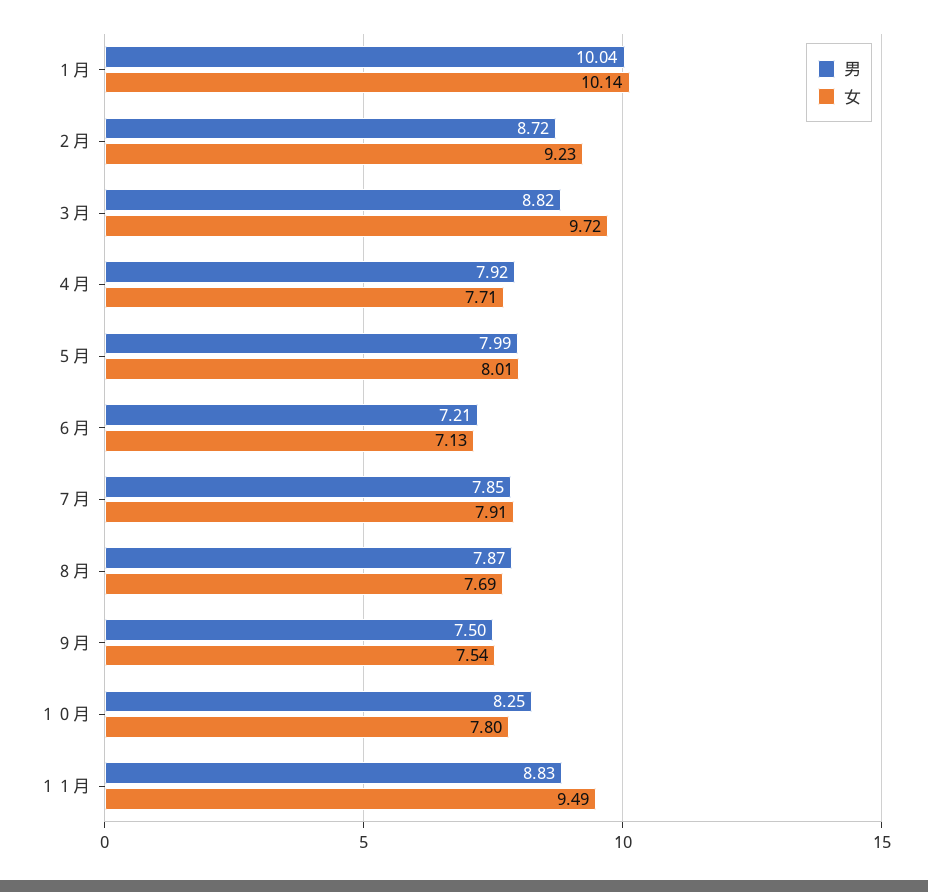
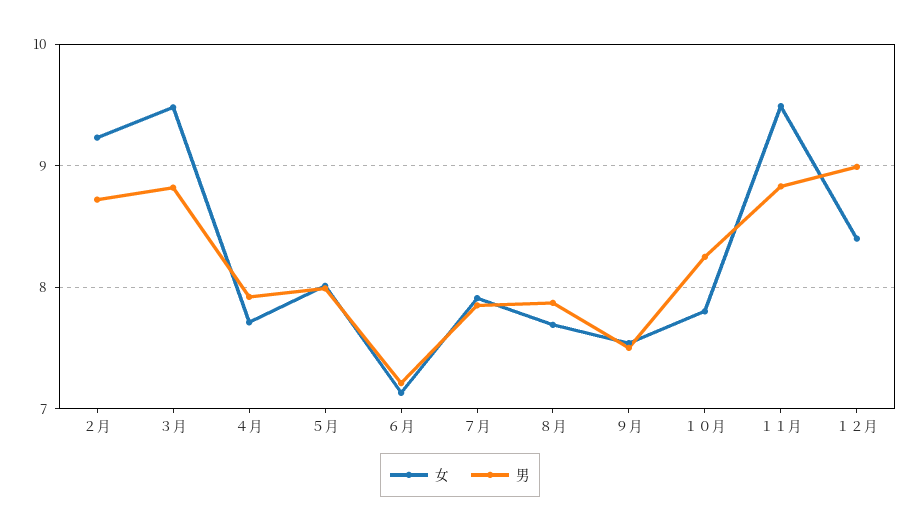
男, １月: 10.04 -> none
女, １月: 10.14 -> none
女, ３月: 9.72 -> 9.5
女, １２月: none -> 8.4
男, １２月: none -> 9

